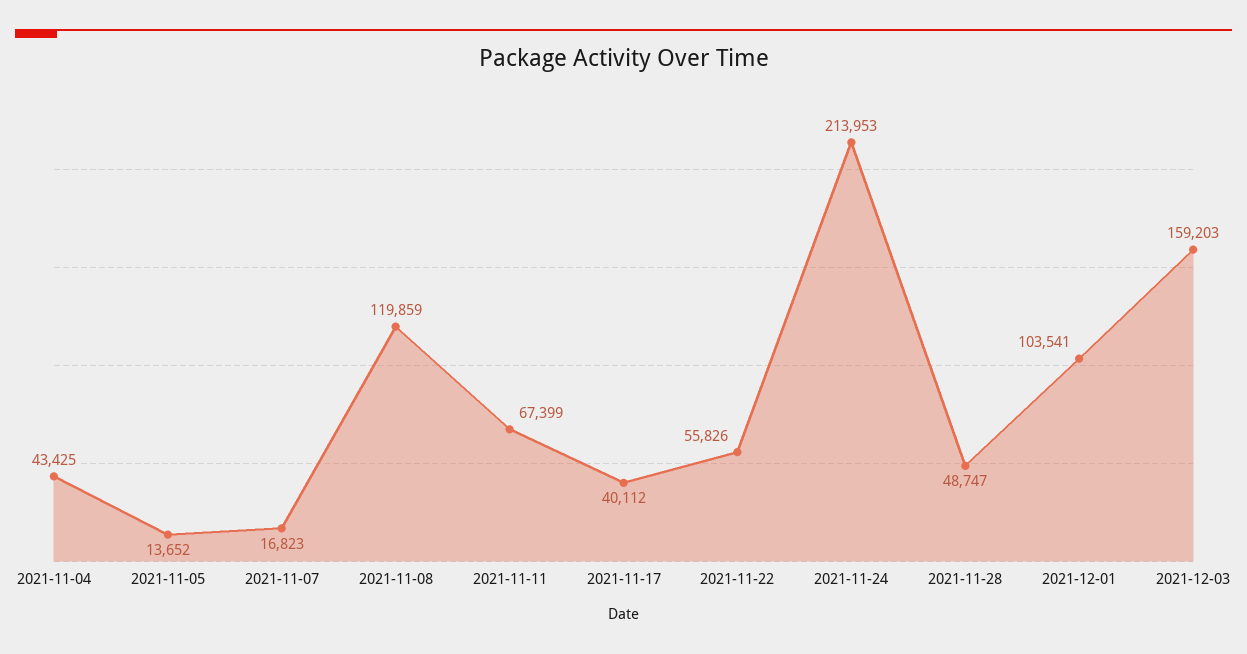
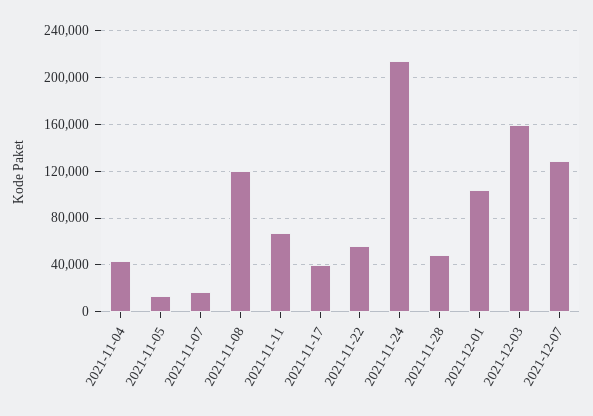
2021-12-07: none -> 130000

